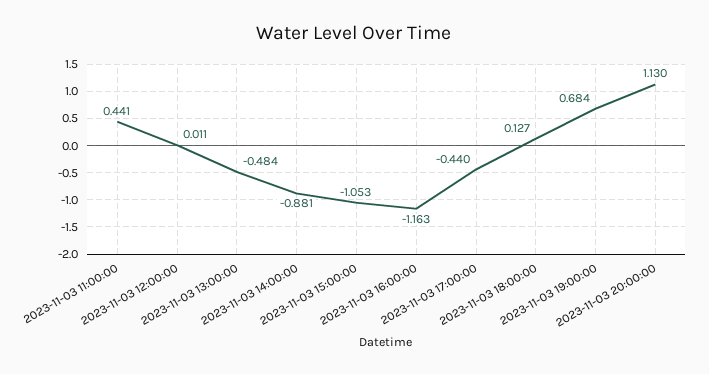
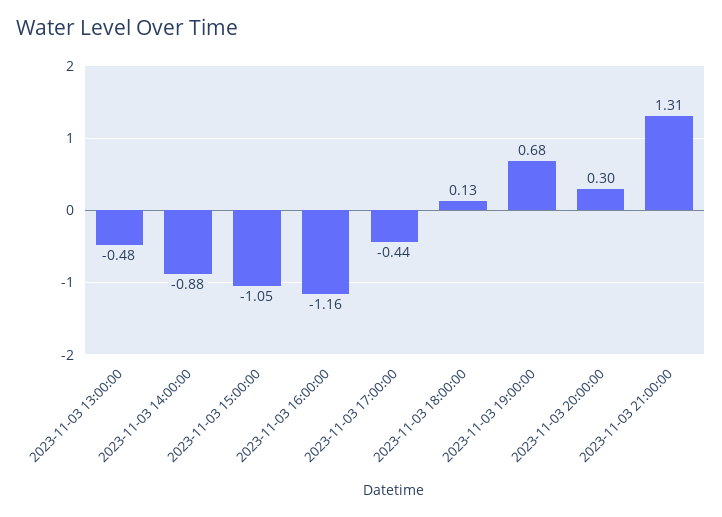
2023-11-03 11:00:00: 0.441 -> none
2023-11-03 12:00:00: 0.011 -> none
2023-11-03 20:00:00: 1.13 -> 0.3
2023-11-03 21:00:00: none -> 1.31

